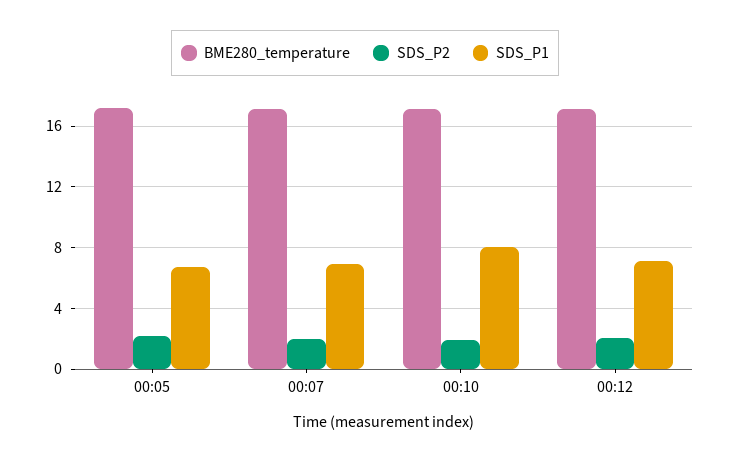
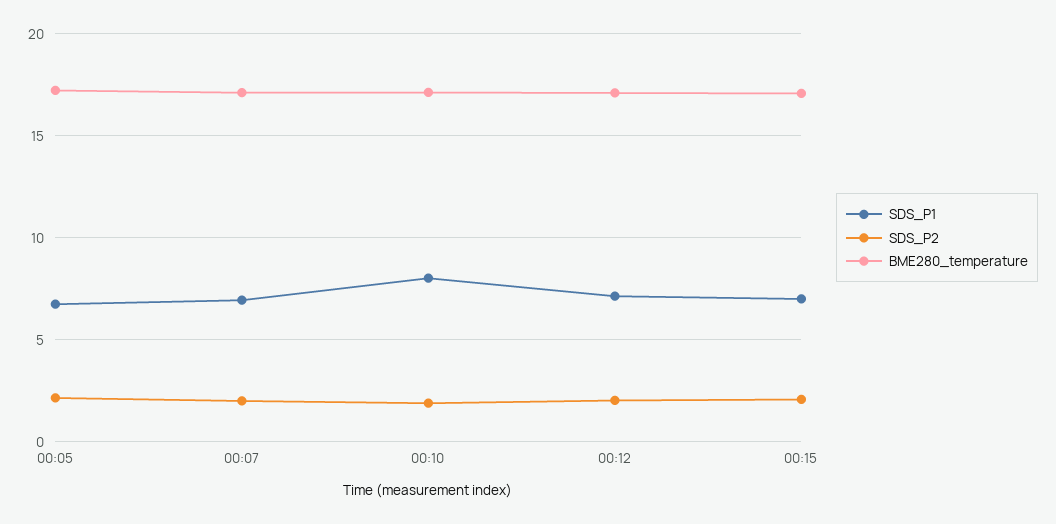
SDS_P1, 00:15: none -> 7
SDS_P2, 00:15: none -> 2
BME280_temperature, 00:15: none -> 17

